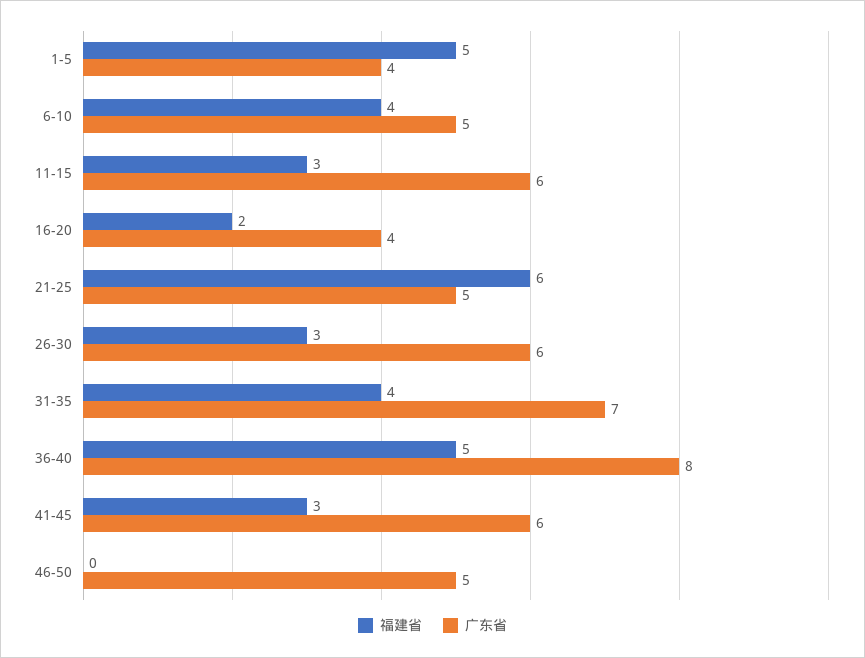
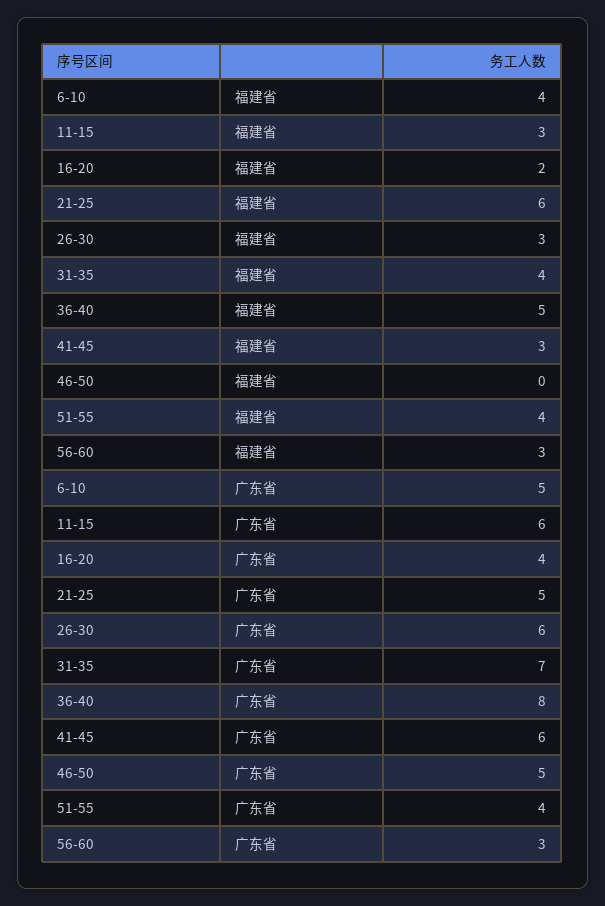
福建省, 1-5: 5 -> none
广东省, 1-5: 4 -> none
福建省, 51-55: none -> 4
福建省, 56-60: none -> 3
广东省, 51-55: none -> 4
广东省, 56-60: none -> 3

